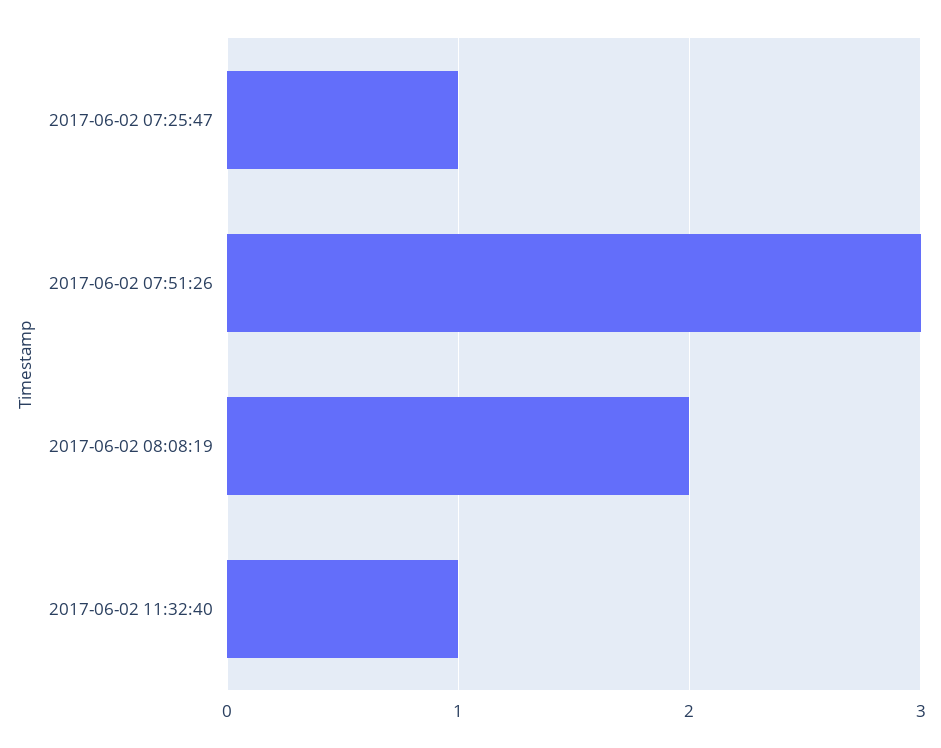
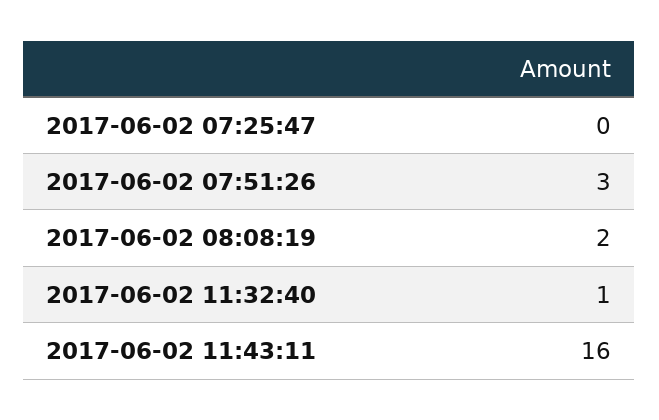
2017-06-02 07:25:47: 1 -> 0
2017-06-02 11:43:11: none -> 16

